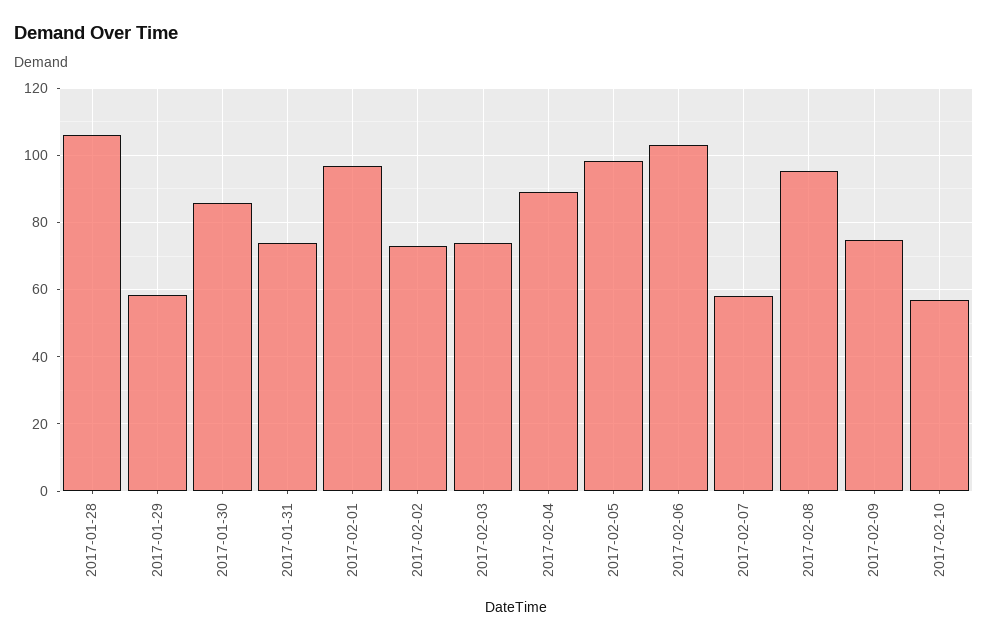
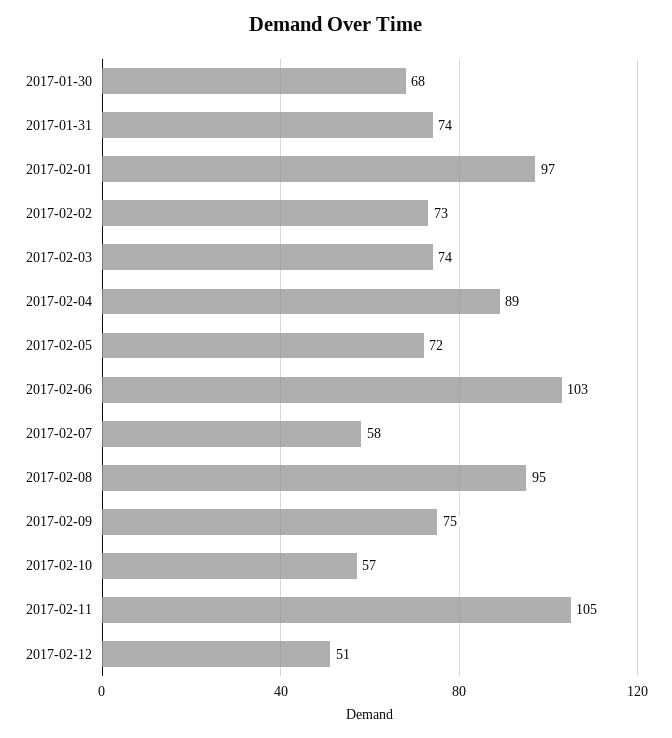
2017-01-28: 106 -> none
2017-01-29: 58 -> none
2017-01-30: 86 -> 68
2017-02-05: 98 -> 72
2017-02-11: none -> 105
2017-02-12: none -> 51

